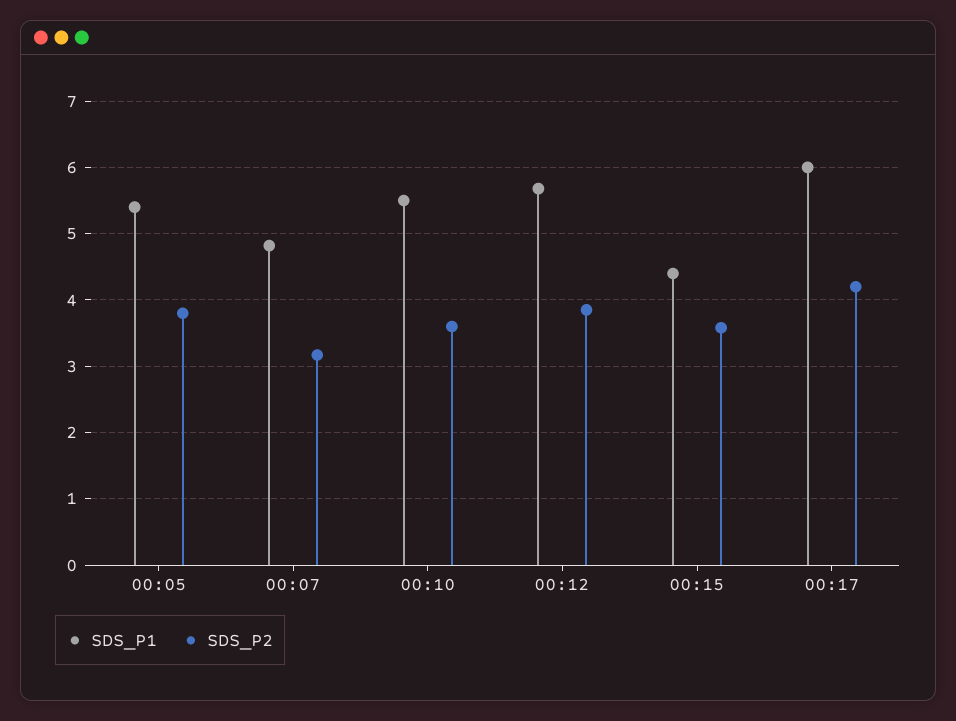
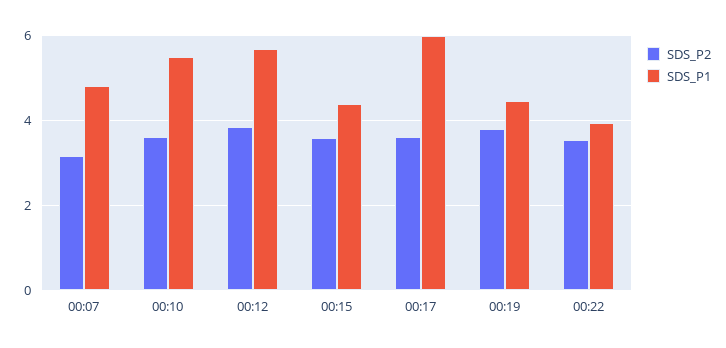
SDS_P1, 00:05: 5.4 -> none
SDS_P2, 00:05: 3.8 -> none
SDS_P2, 00:17: 4.2 -> 3.6
SDS_P2, 00:19: none -> 3.8
SDS_P1, 00:19: none -> 4.4
SDS_P2, 00:22: none -> 3.6
SDS_P1, 00:22: none -> 4

